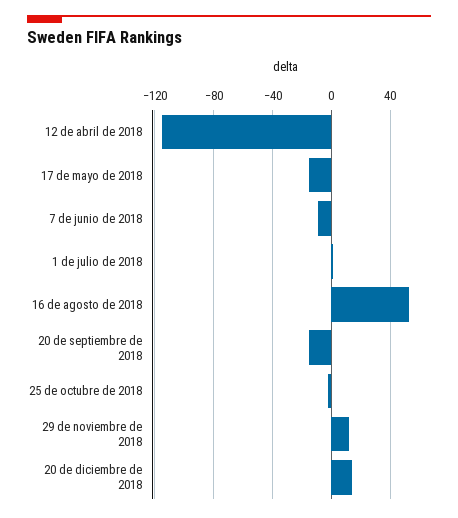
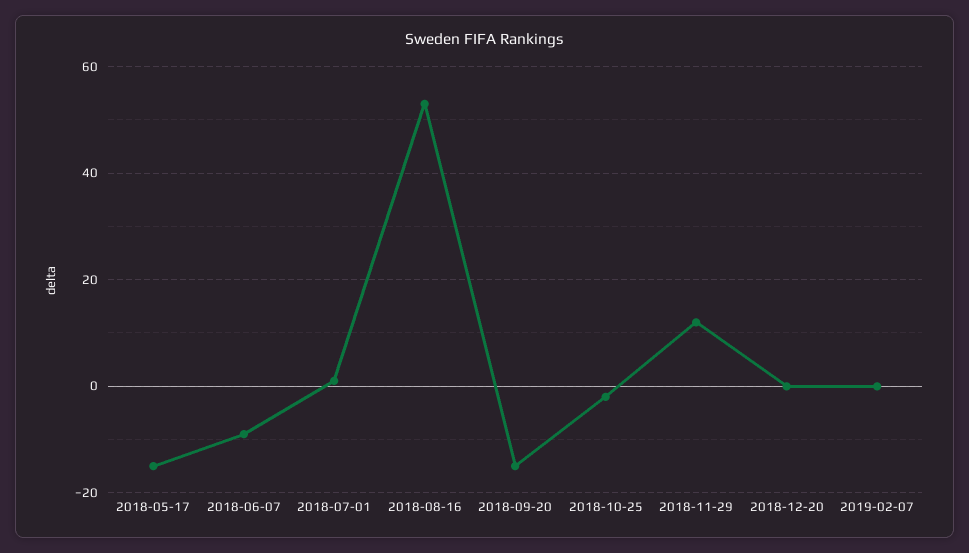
12 de abril de 2018: -115 -> none
20 de diciembre de 2018: 15 -> 0
2019-02-07: none -> 0

